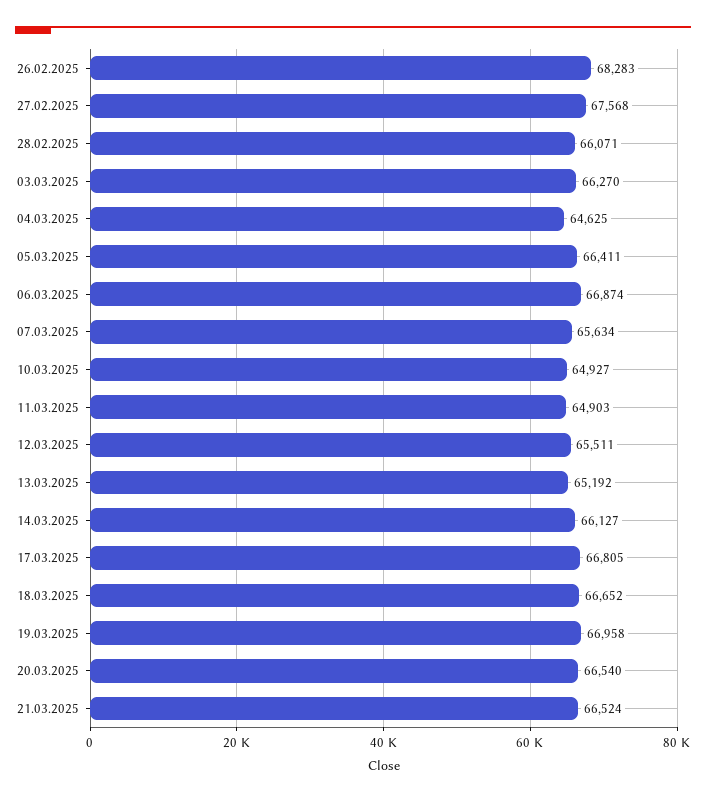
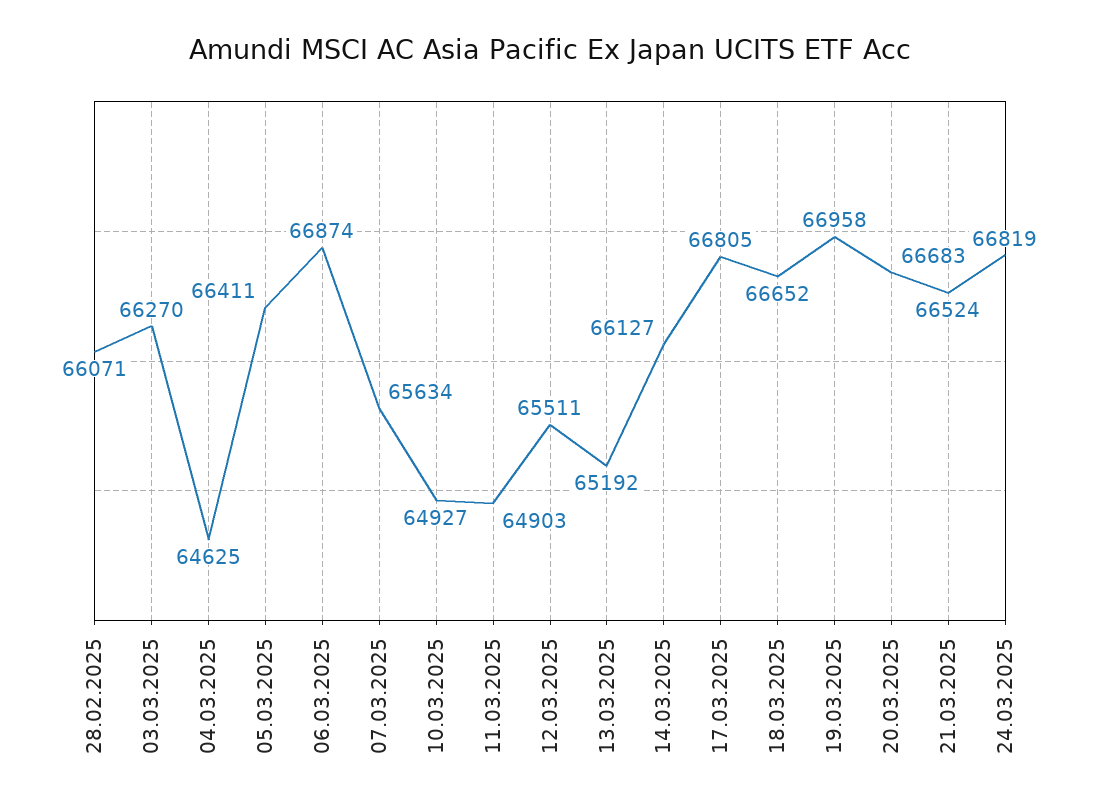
26.02.2025: 68283 -> none
27.02.2025: 67568 -> none
20.03.2025: 66540 -> 66683
24.03.2025: none -> 66819

